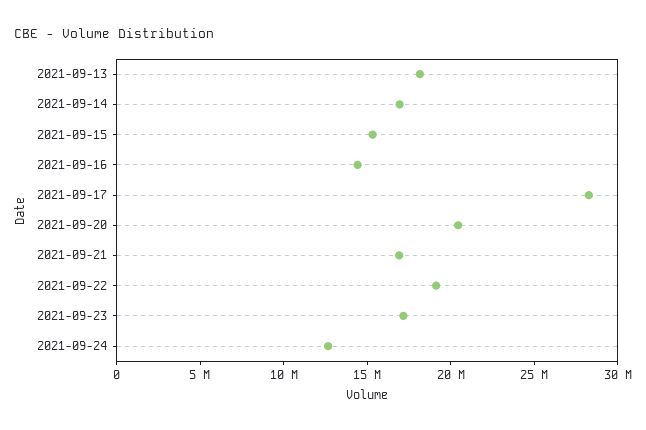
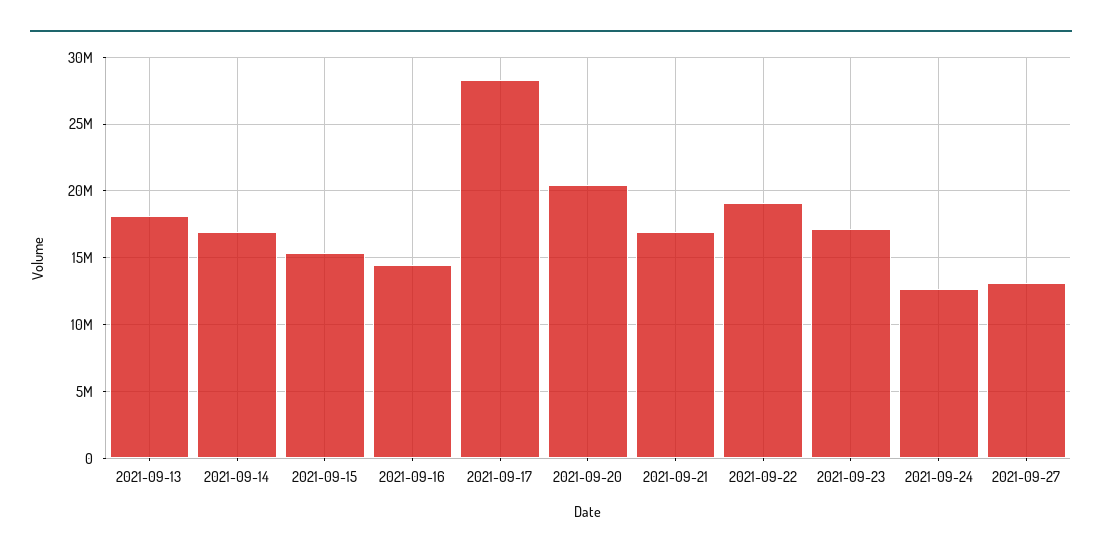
2021-09-27: none -> 13000000

